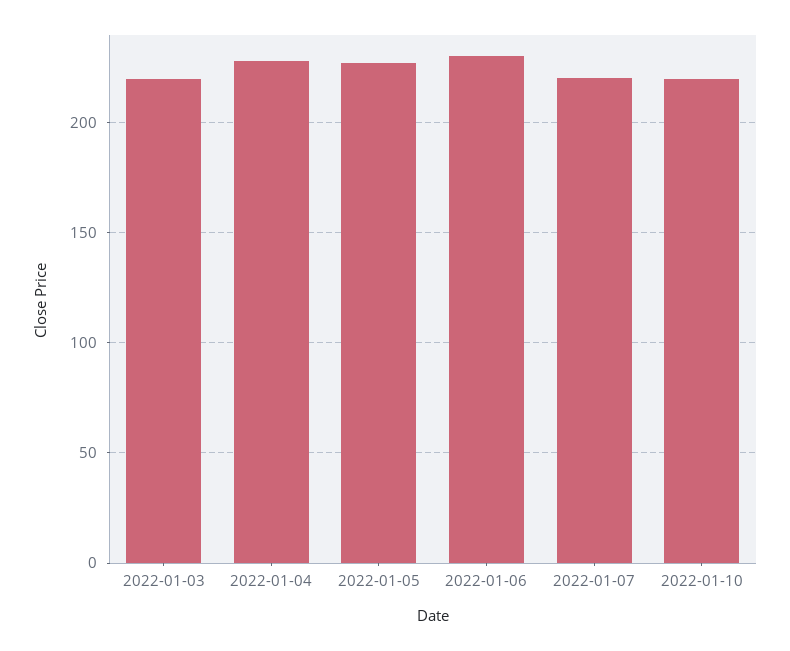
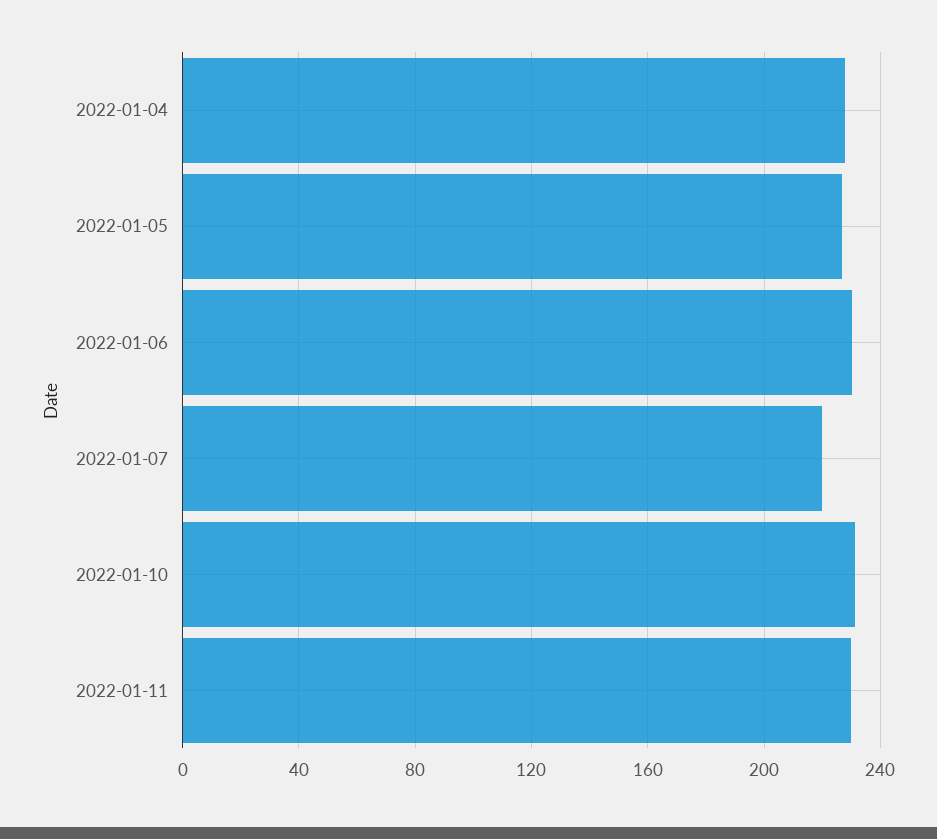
2022-01-03: 220 -> none
2022-01-10: 220 -> 230
2022-01-11: none -> 230

